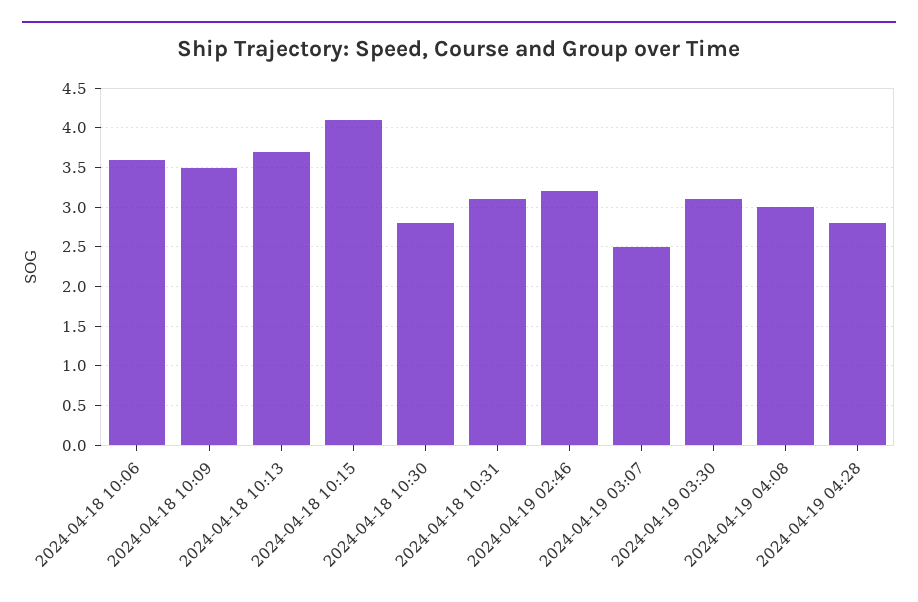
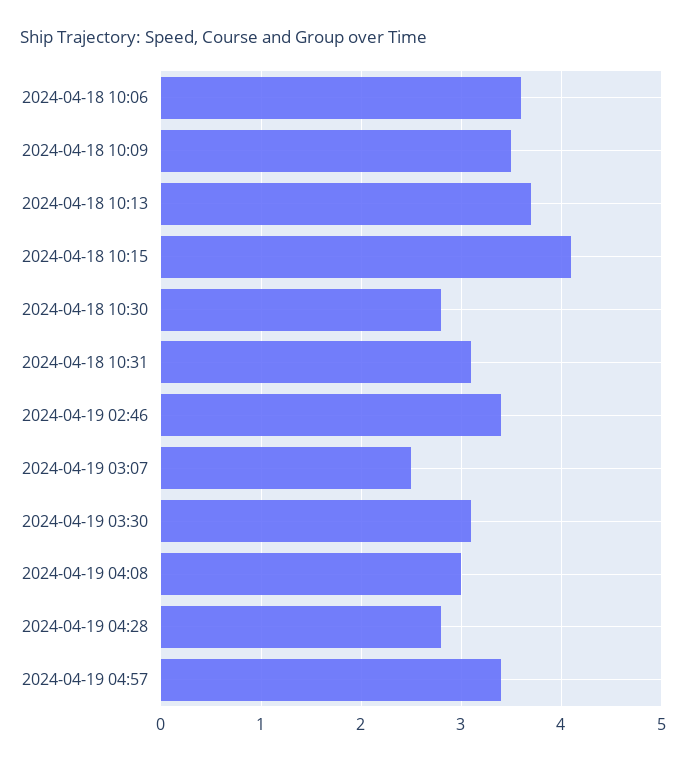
2024-04-19 02:46: 3.2 -> 3.4
2024-04-19 04:57: none -> 3.4

